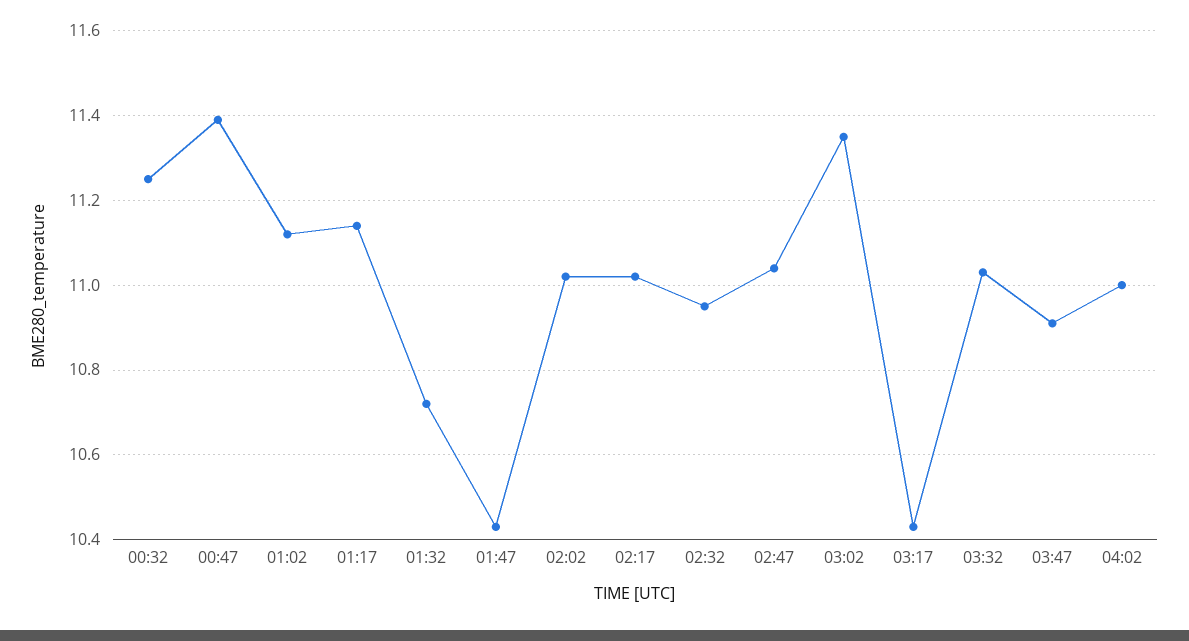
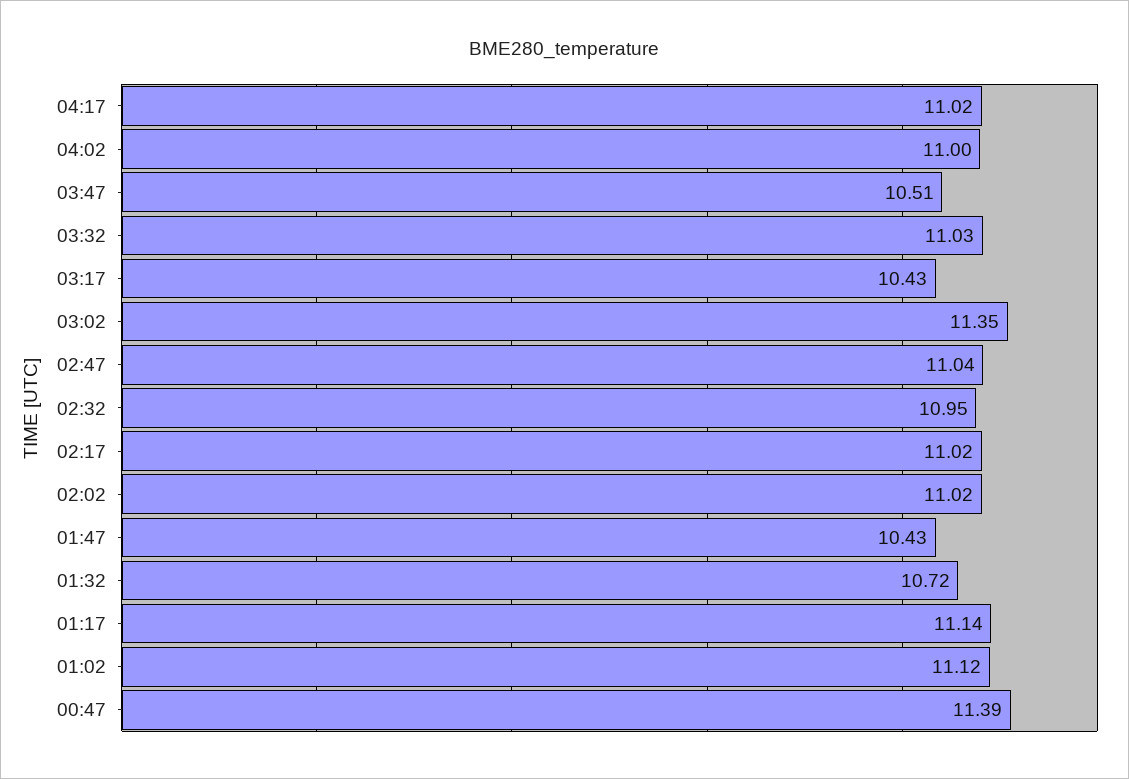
00:32: 11.25 -> none
03:47: 10.9 -> 10.51
04:17: none -> 11.02

